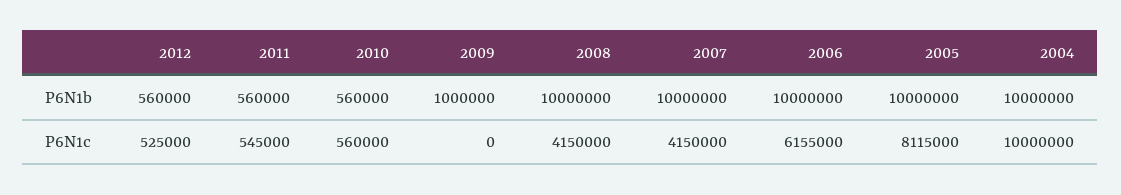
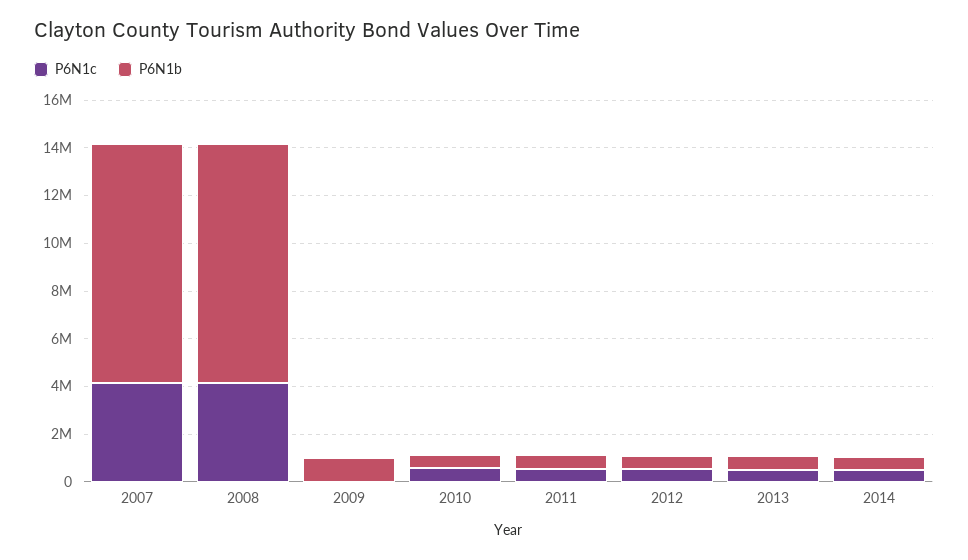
P6N1b, 2006: 10000000 -> none
P6N1b, 2005: 10000000 -> none
P6N1b, 2004: 10000000 -> none
P6N1c, 2006: 6155000 -> none
P6N1c, 2005: 8115000 -> none
P6N1c, 2004: 10000000 -> none
P6N1c, 2013: none -> 500000
P6N1b, 2013: none -> 500000
P6N1c, 2014: none -> 500000
P6N1b, 2014: none -> 500000

